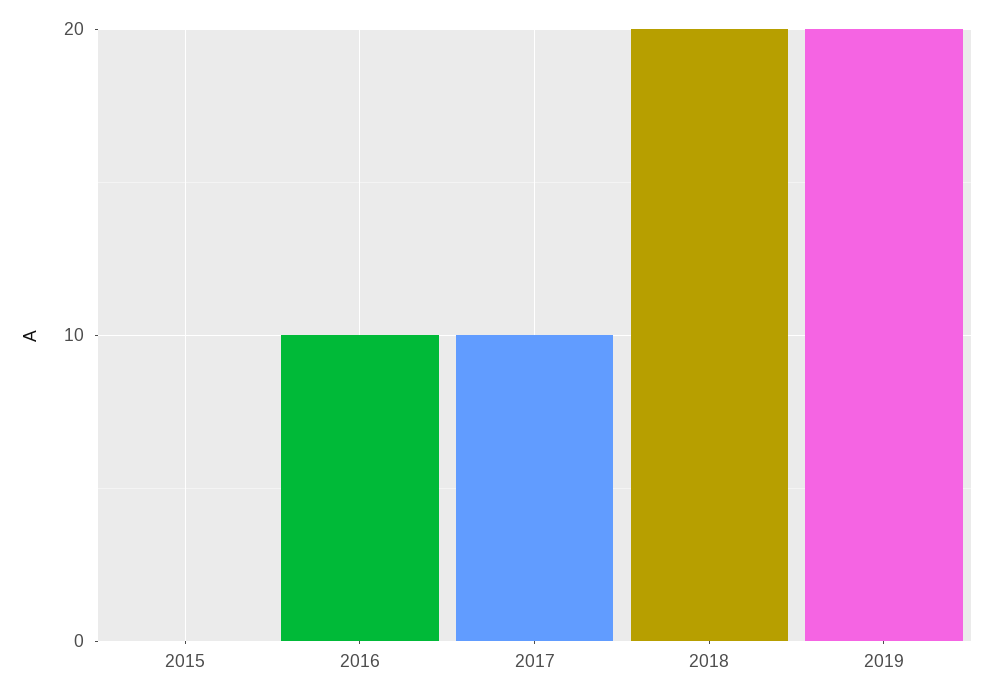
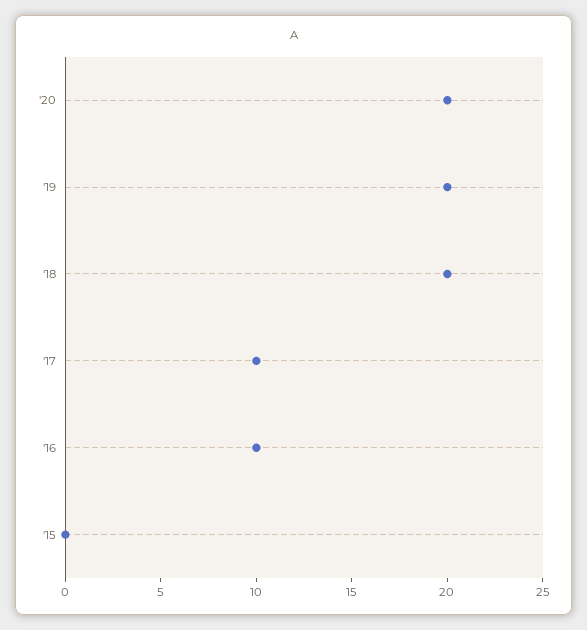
'20: none -> 20

